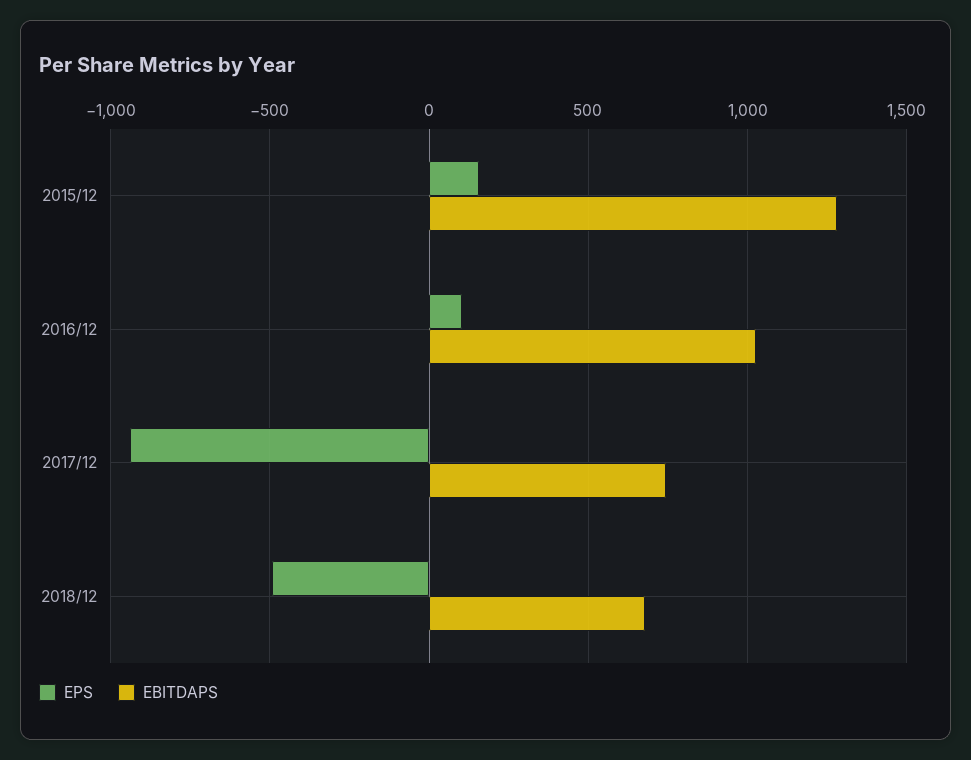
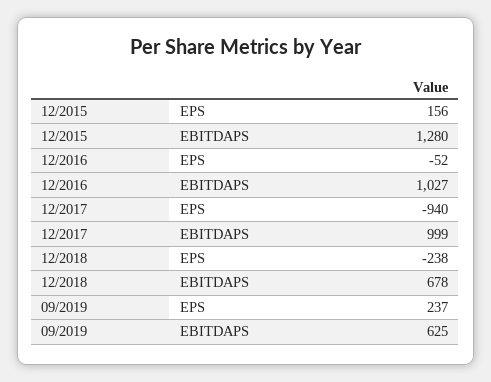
EPS, 2016/12: 100 -> -52
EBITDAPS, 2017/12: 750 -> 999
EPS, 2018/12: -500 -> -238
EPS, 09/2019: none -> 237
EBITDAPS, 09/2019: none -> 625

